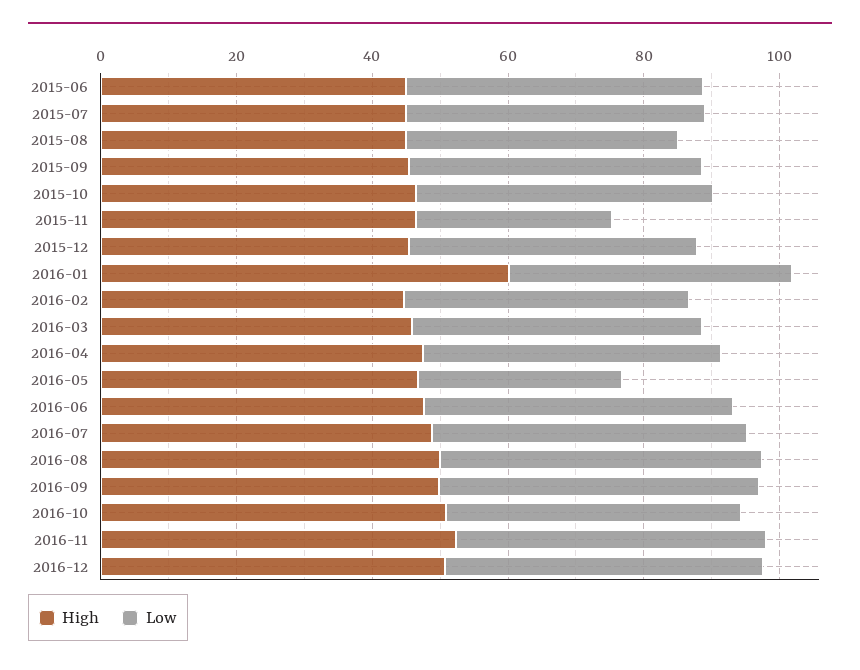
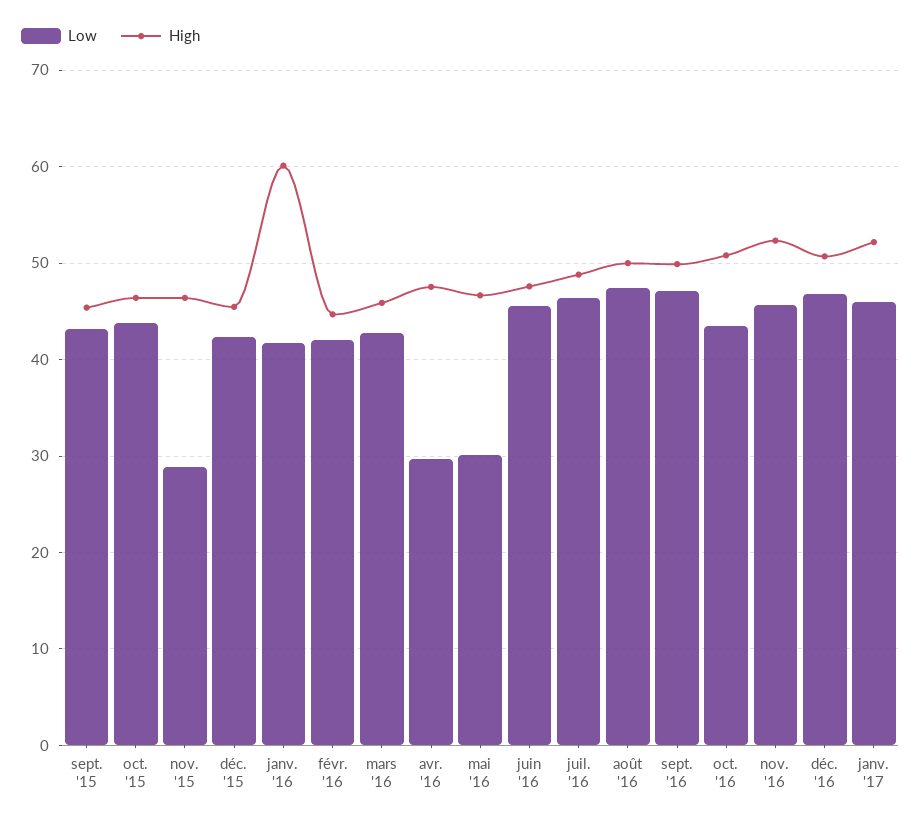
High, 2015-06: 45 -> none
Low, 2015-06: 45 -> none
High, 2015-07: 45 -> none
Low, 2015-07: 45 -> none
High, 2015-08: 45 -> none
Low, 2015-08: 40 -> none
Low, 2016-04: 45 -> 30
Low, janv. '17: none -> 46
High, janv. '17: none -> 52

